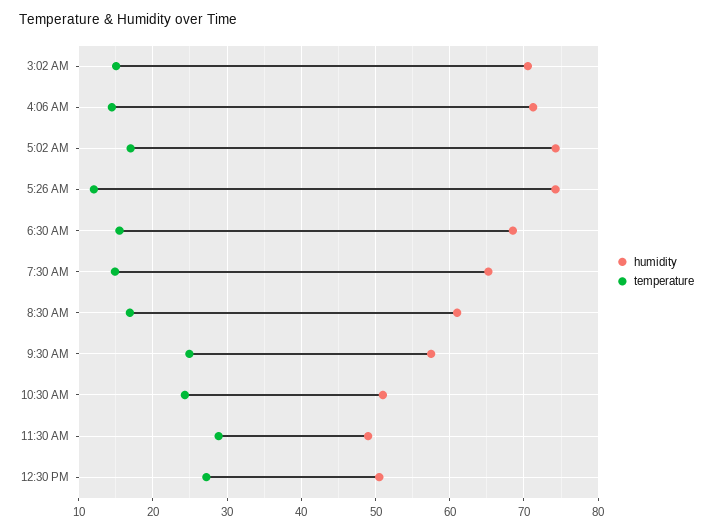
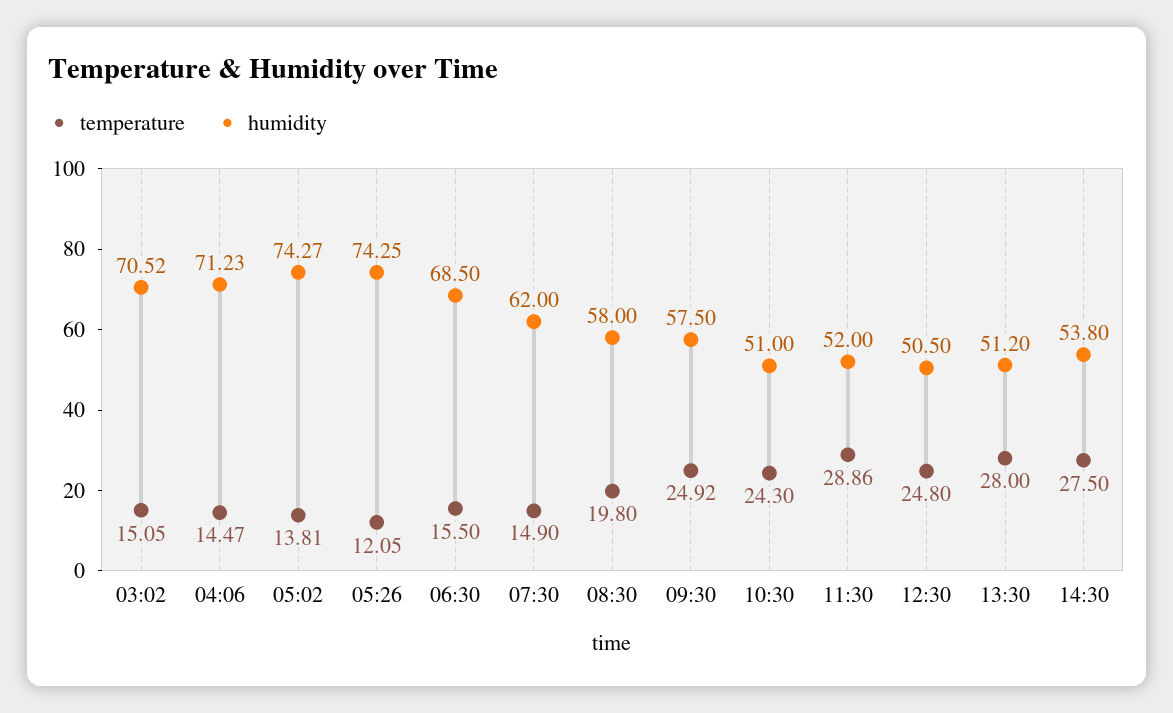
temperature, 5:02 AM: 17 -> 13.81
humidity, 7:30 AM: 65 -> 62
humidity, 8:30 AM: 61 -> 58
temperature, 8:30 AM: 17 -> 19.8
humidity, 11:30 AM: 49 -> 52
temperature, 12:30 PM: 27 -> 24.8
temperature, 13:30: none -> 28
humidity, 13:30: none -> 51.2
temperature, 14:30: none -> 27.5
humidity, 14:30: none -> 53.8

